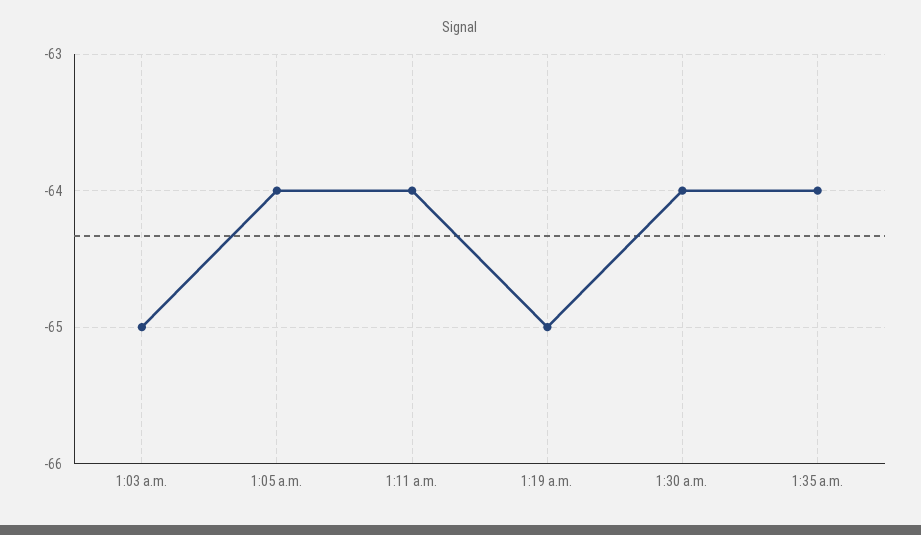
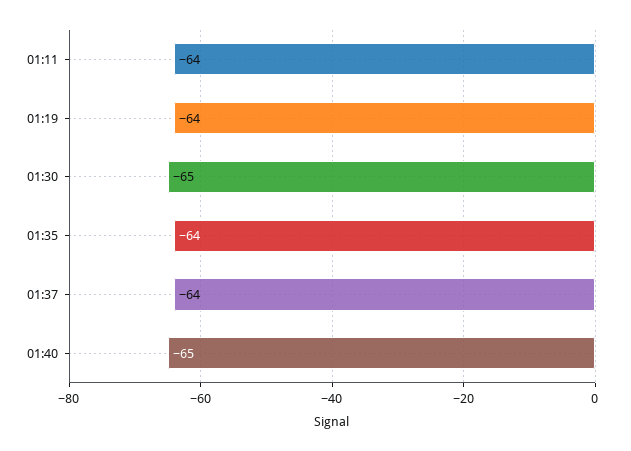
1:03 a.m.: -65 -> none
1:05 a.m.: -64 -> none
1:19 a.m.: -65 -> -64
1:30 a.m.: -64 -> -65
01:37: none -> -64
01:40: none -> -65

